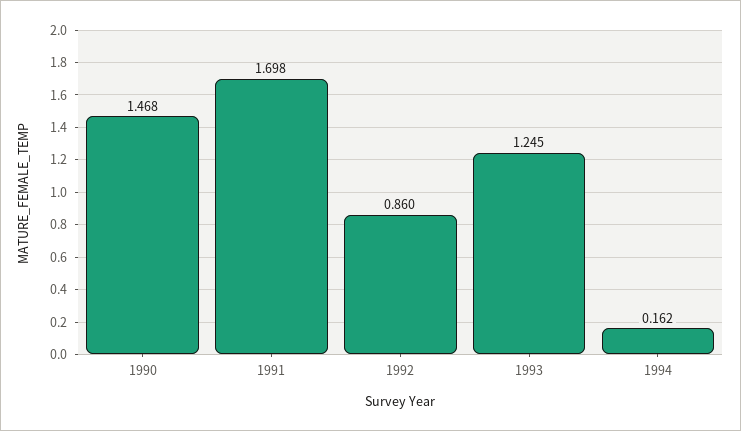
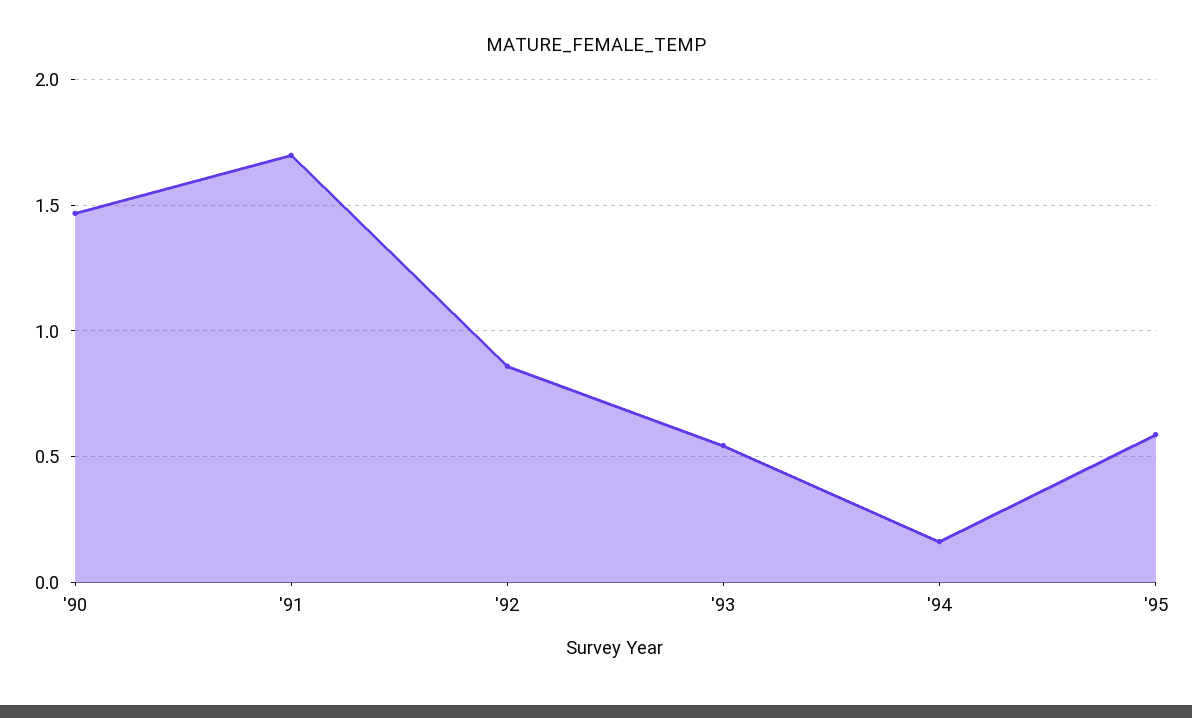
1993: 1.245 -> 0.55
'95: none -> 0.6

